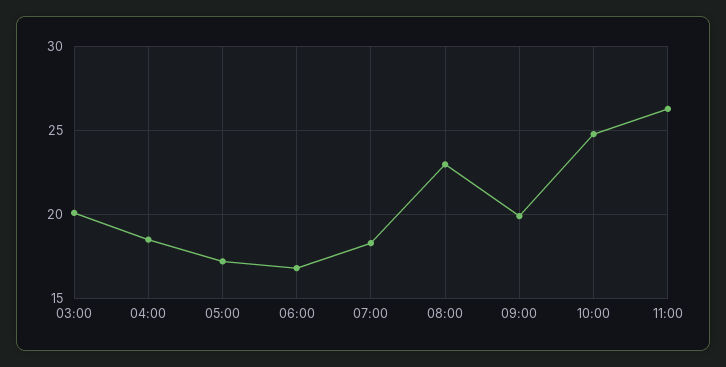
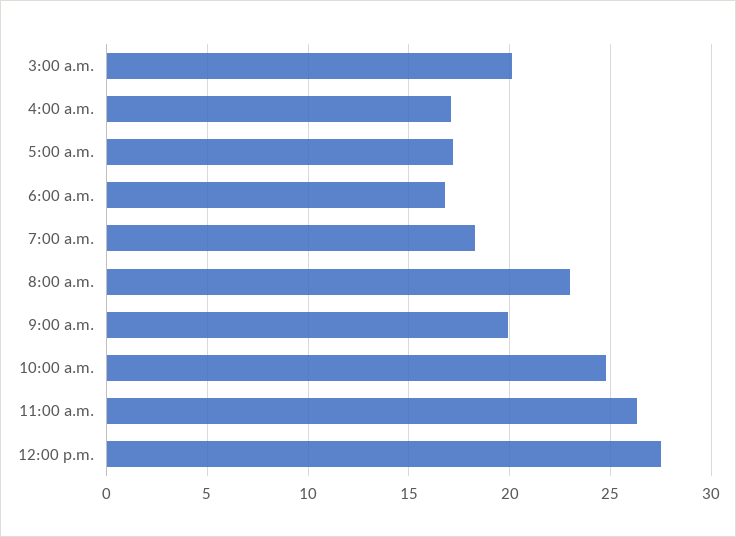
04:00: 18.5 -> 17
12:00 p.m.: none -> 27.5

